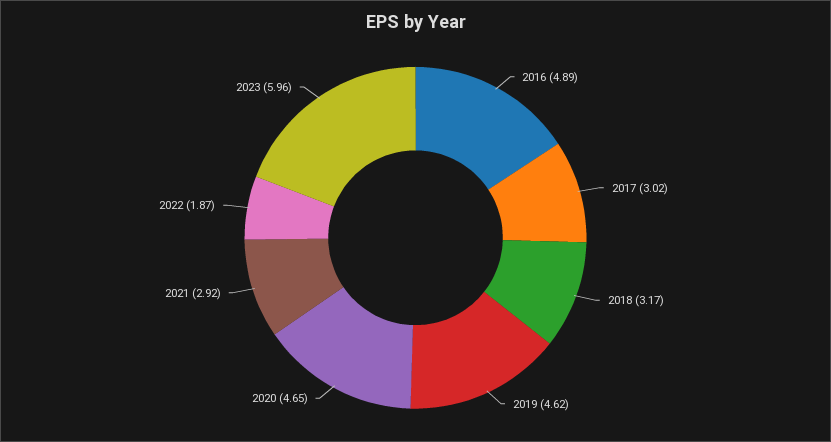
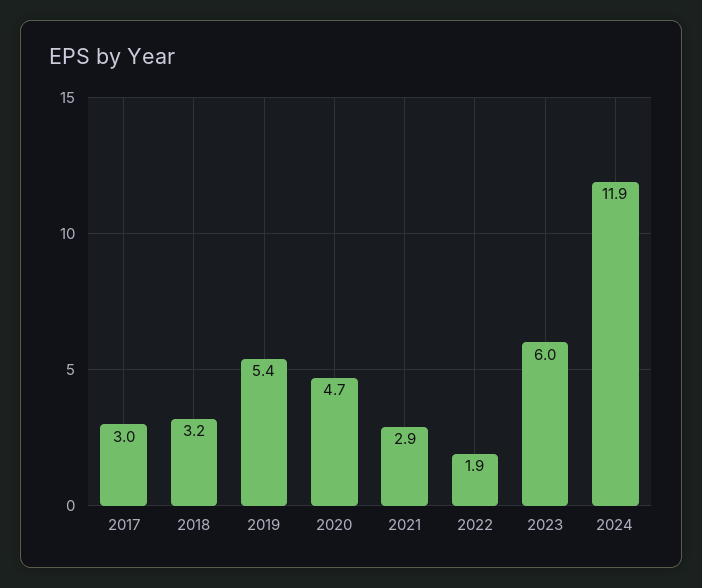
2016: 4.89 -> none
2019: 4.62 -> 5.4
2024: none -> 11.9

